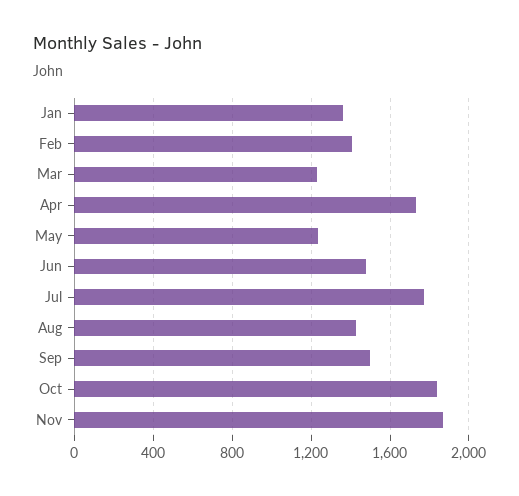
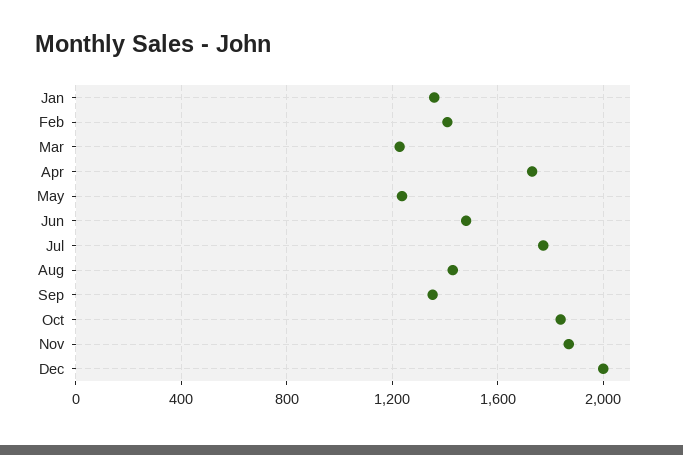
Sep: 1500 -> 1350
Dec: none -> 2000

